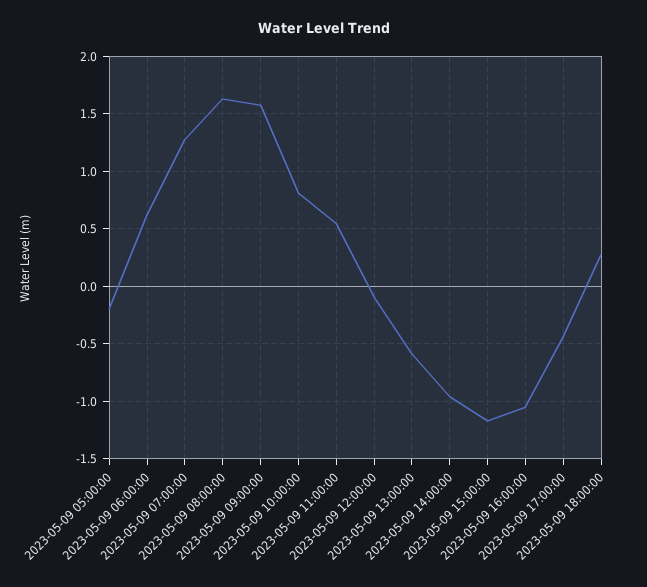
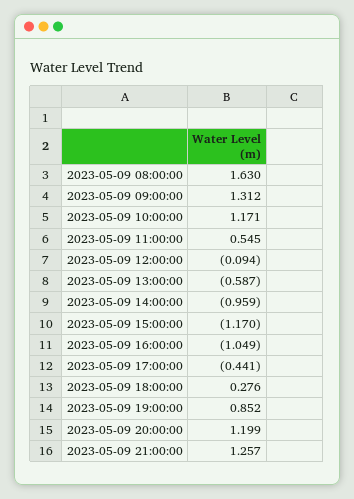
2023-05-09 05:00:00: -0.2 -> none
2023-05-09 06:00:00: 0.6 -> none
2023-05-09 07:00:00: 1.3 -> none
2023-05-09 09:00:00: 1.6 -> 1.312
2023-05-09 10:00:00: 0.8 -> 1.171
2023-05-09 19:00:00: none -> 0.852
2023-05-09 20:00:00: none -> 1.199
2023-05-09 21:00:00: none -> 1.257

